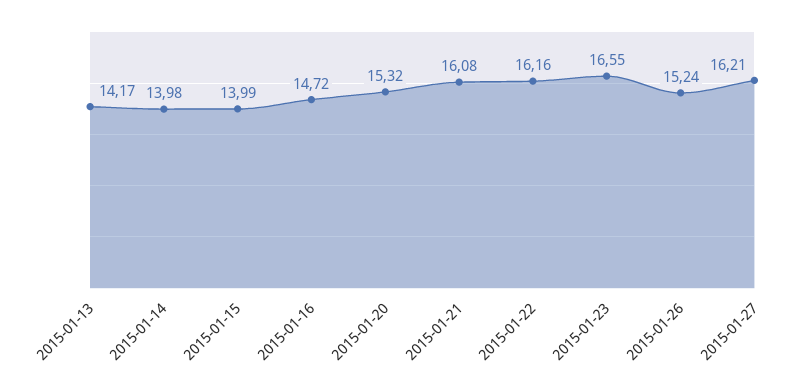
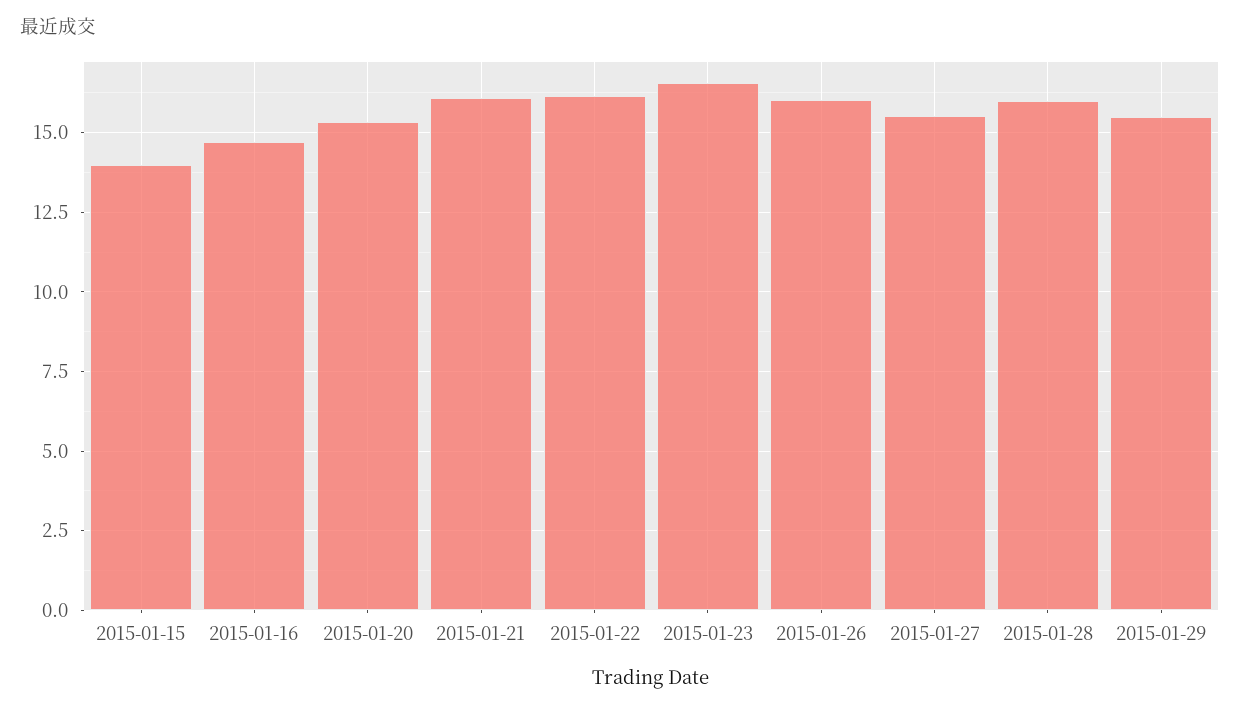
2015-01-13: 14.17 -> none
2015-01-14: 13.98 -> none
2015-01-26: 15.24 -> 16
2015-01-27: 16.21 -> 15.5
2015-01-28: none -> 16
2015-01-29: none -> 15.5

